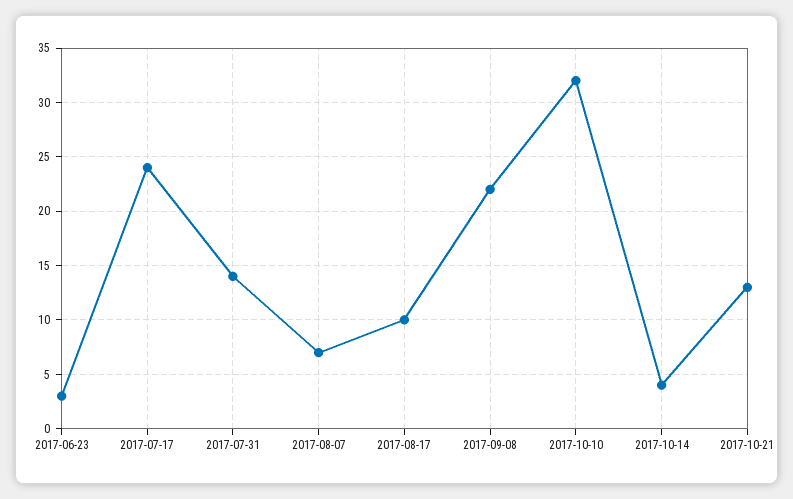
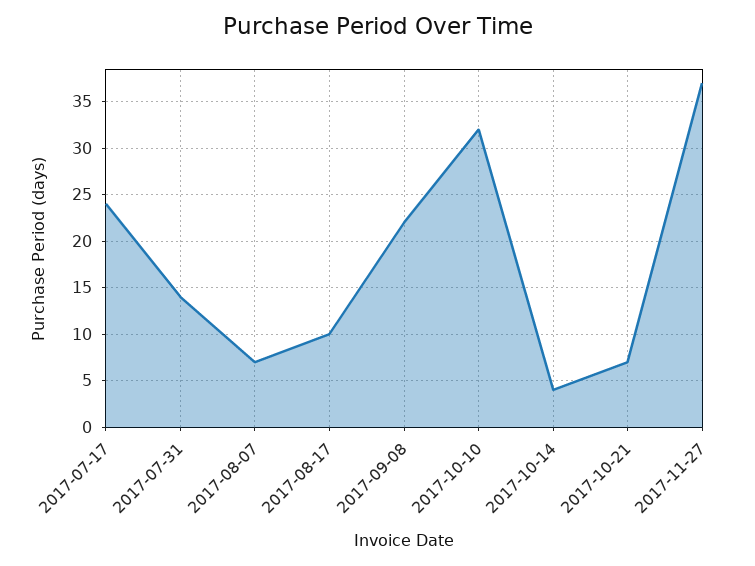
2017-06-23: 3 -> none
2017-10-21: 13 -> 7
2017-11-27: none -> 37

